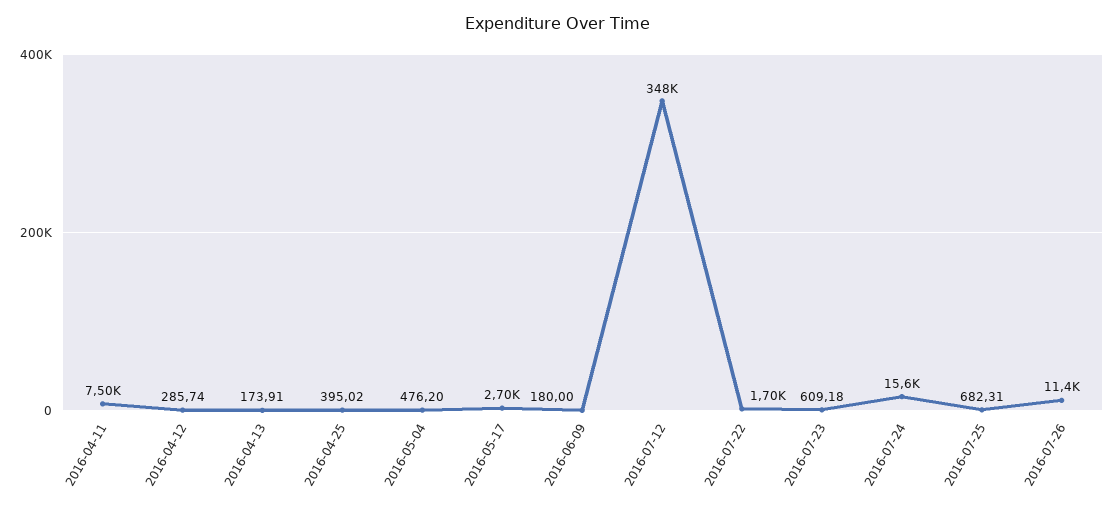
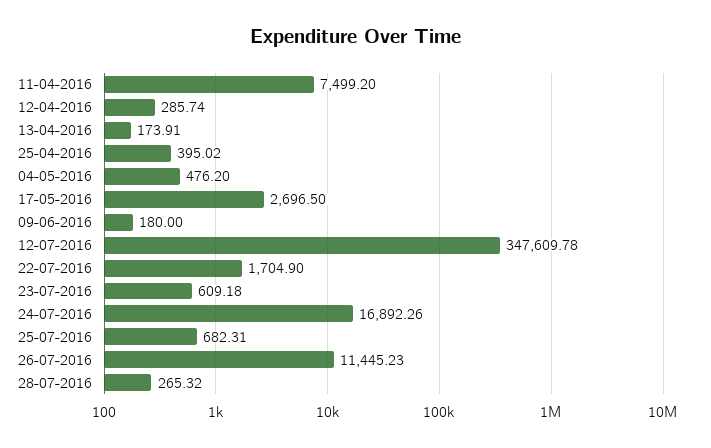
2016-07-24: 15600 -> 16892.26
28-07-2016: none -> 265.32

